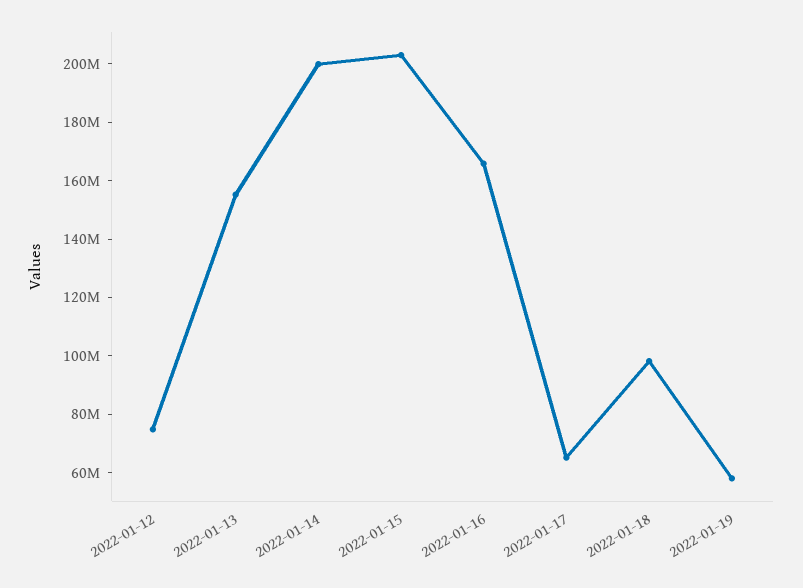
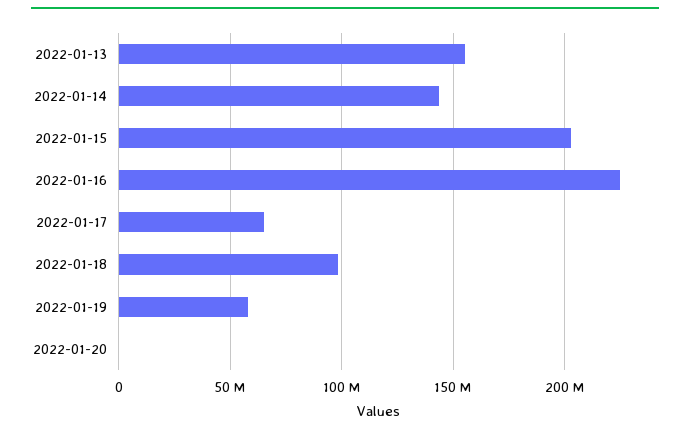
2022-01-12: 75000000 -> none
2022-01-14: 200000000 -> 145000000
2022-01-16: 165000000 -> 225000000
2022-01-20: none -> 0

